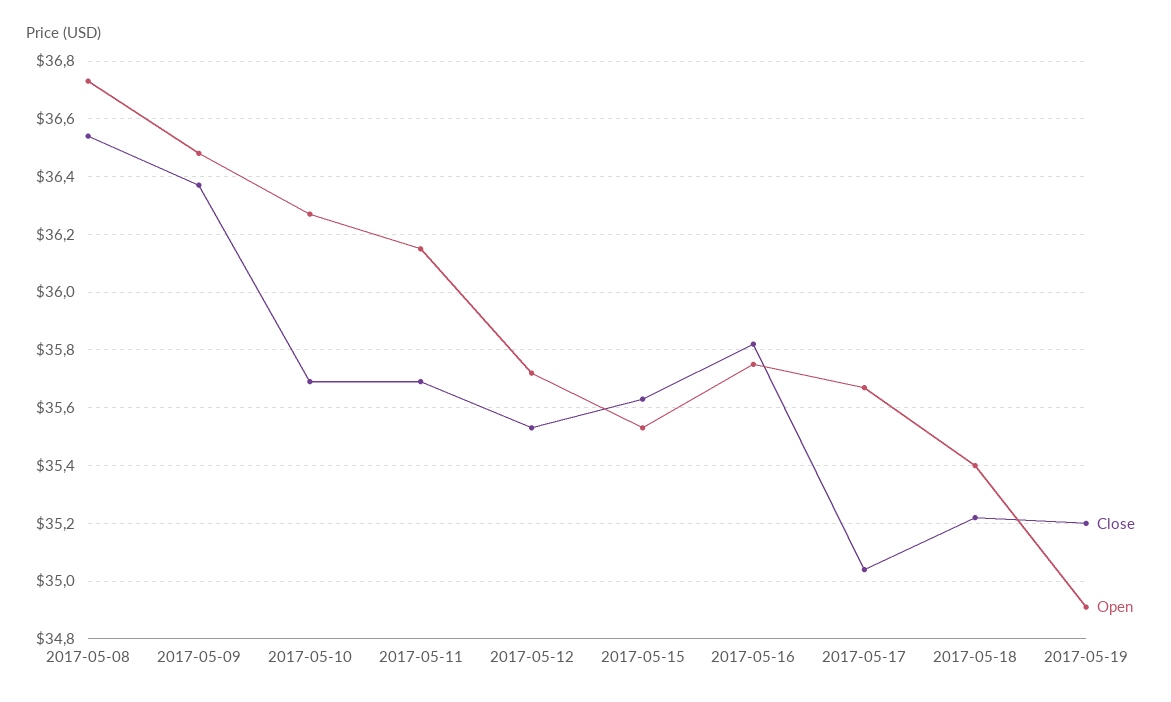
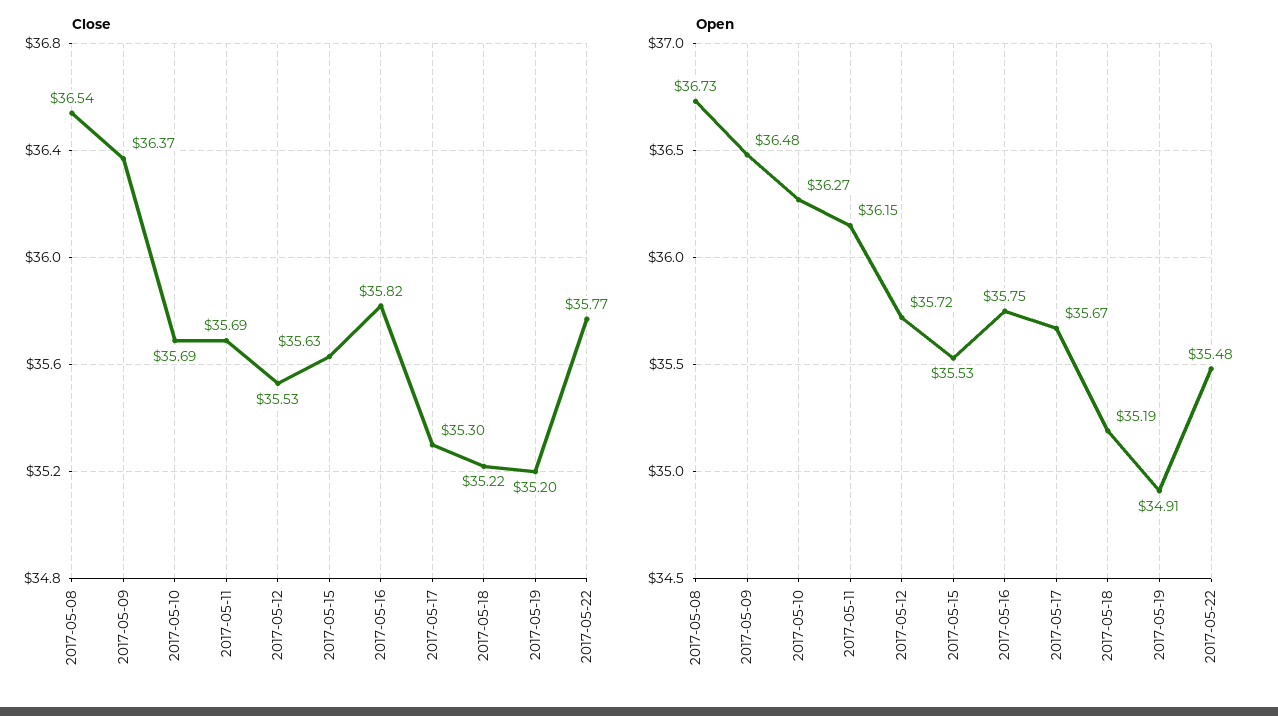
Close, 2017-05-17: 35.05 -> 35.3
Open, 2017-05-18: 35.4 -> 35.19
Close, 2017-05-22: none -> 35.77
Open, 2017-05-22: none -> 35.48

